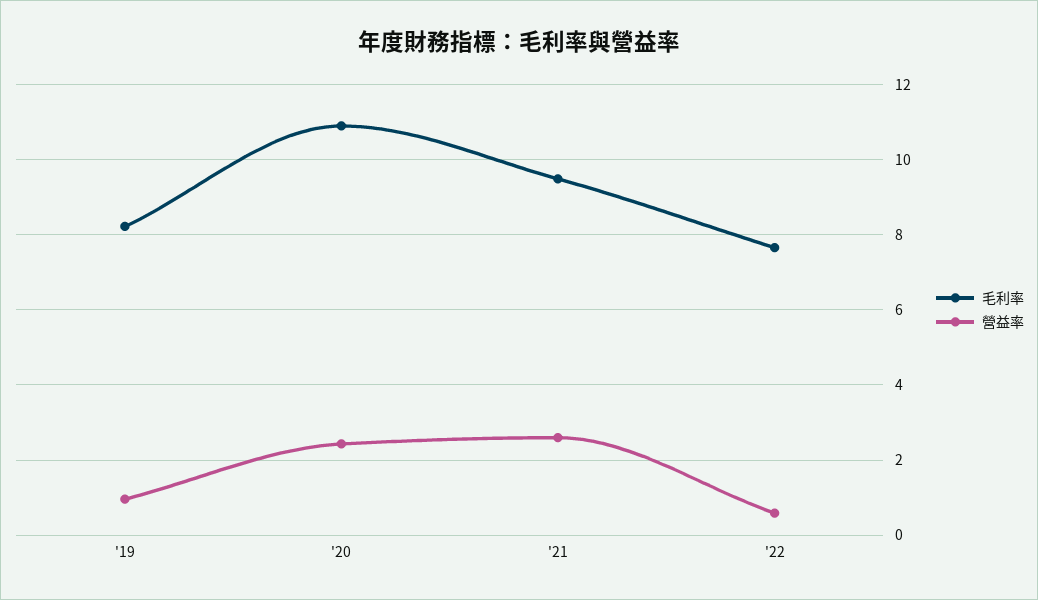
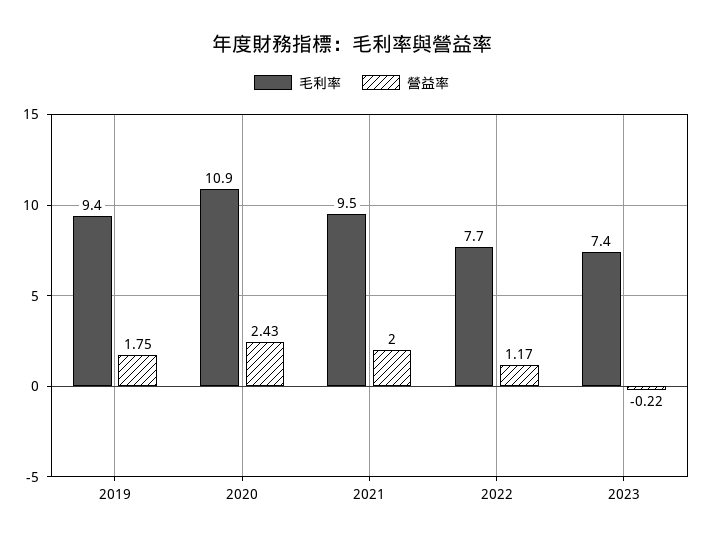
毛利率, '19: 8.2 -> 9.4
營益率, '19: 1 -> 1.75
營益率, '21: 2.6 -> 2
營益率, '22: 0.6 -> 1.17
毛利率, 2023: none -> 7.4
營益率, 2023: none -> -0.22

